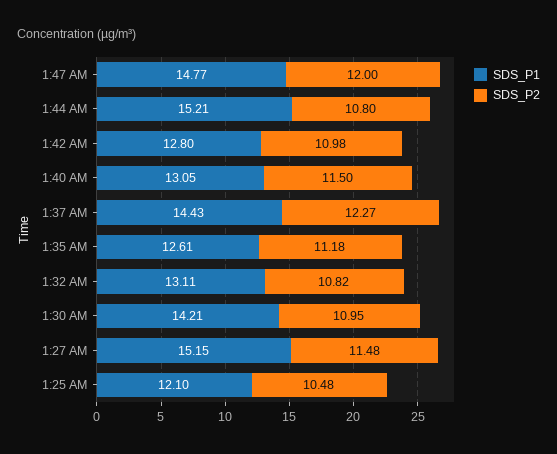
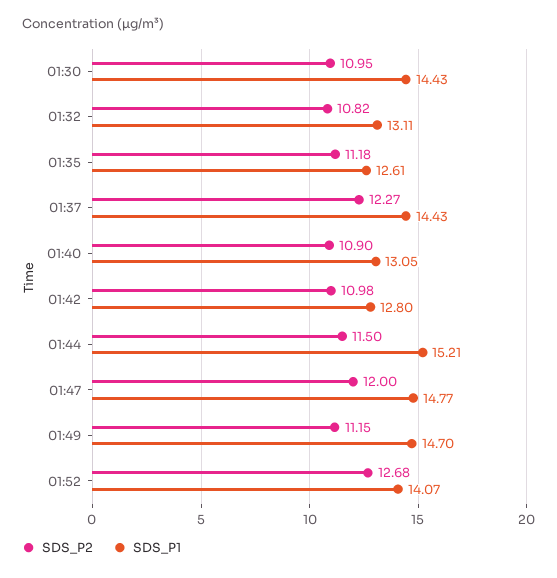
SDS_P2, 1:44 AM: 10.8 -> 11.5
SDS_P2, 1:40 AM: 11.5 -> 10.9
SDS_P1, 1:30 AM: 14.21 -> 14.43
SDS_P1, 1:27 AM: 15.15 -> none
SDS_P2, 1:27 AM: 11.48 -> none
SDS_P1, 1:25 AM: 12.1 -> none
SDS_P2, 1:25 AM: 10.48 -> none
SDS_P2, 01:49: none -> 11.15
SDS_P1, 01:49: none -> 14.7
SDS_P2, 01:52: none -> 12.68
SDS_P1, 01:52: none -> 14.07

